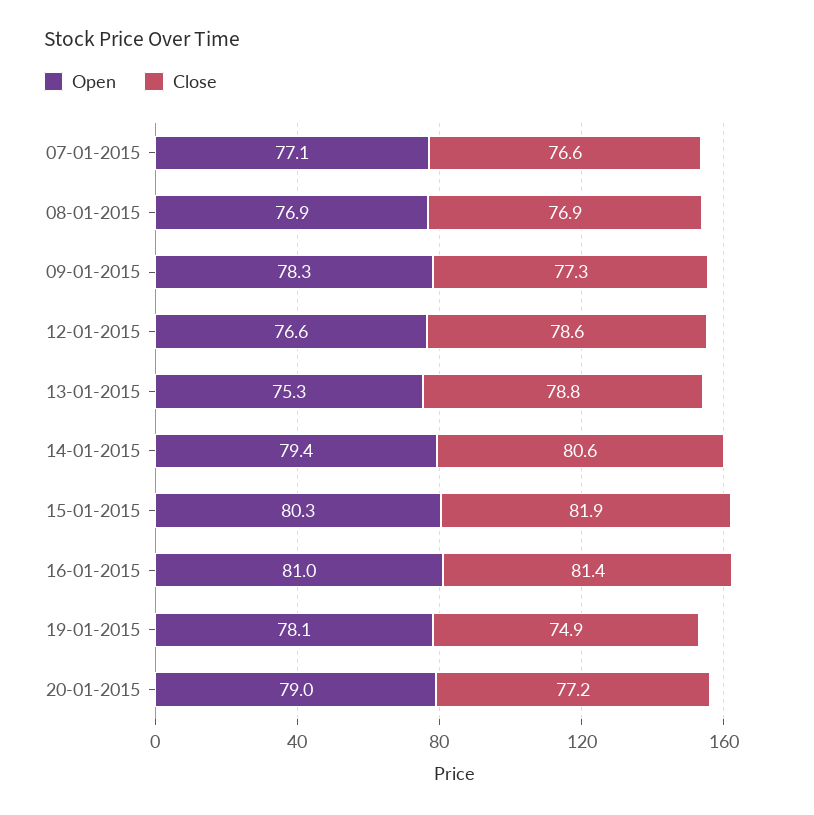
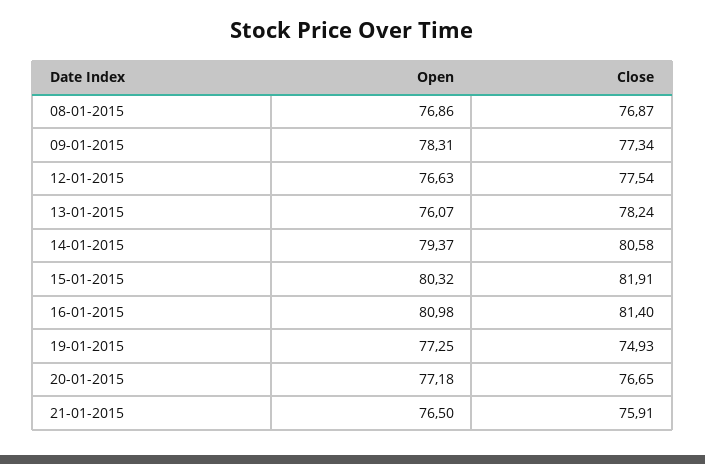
Open, 07-01-2015: 77.1 -> none
Close, 07-01-2015: 76.6 -> none
Close, 12-01-2015: 78.6 -> 77.54
Open, 13-01-2015: 75.3 -> 76.07
Close, 13-01-2015: 78.8 -> 78.24
Open, 19-01-2015: 78.1 -> 77.25
Open, 20-01-2015: 79 -> 77.18
Close, 20-01-2015: 77.2 -> 76.65
Open, 21-01-2015: none -> 76.5
Close, 21-01-2015: none -> 75.91

